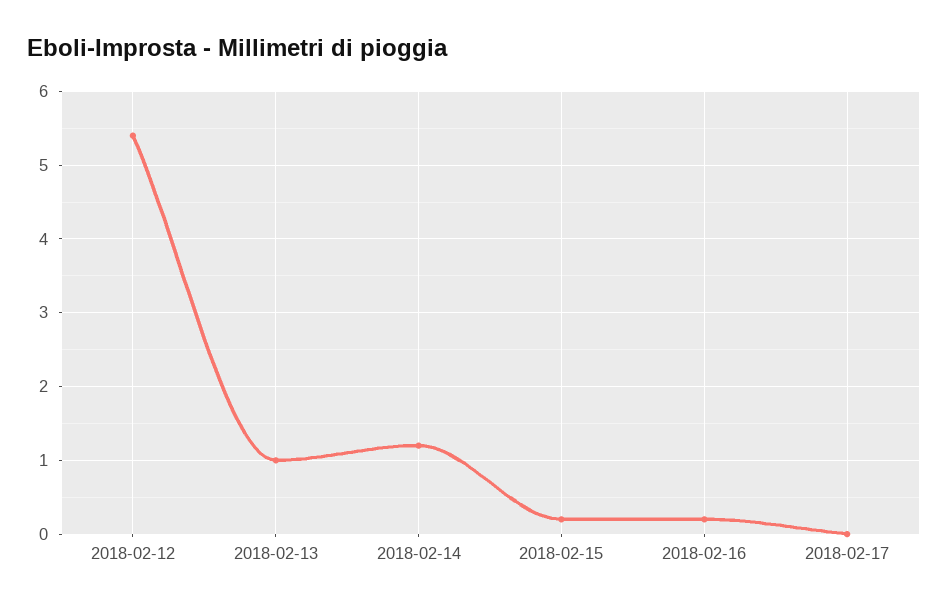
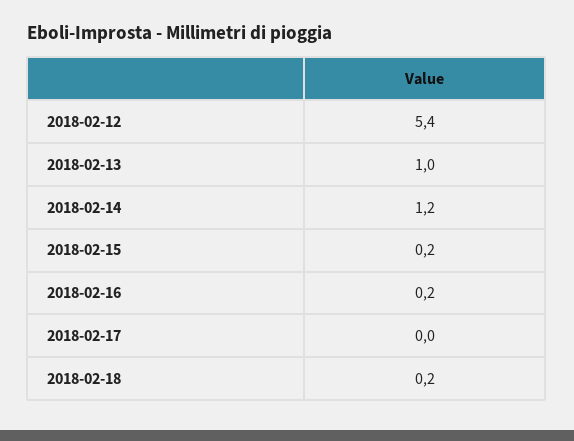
2018-02-18: none -> 0.2

